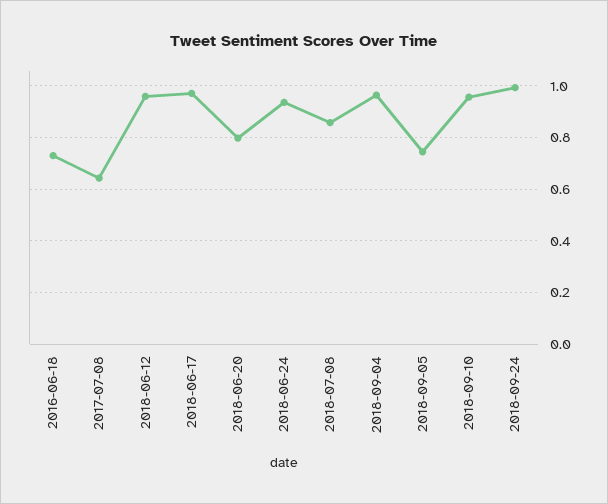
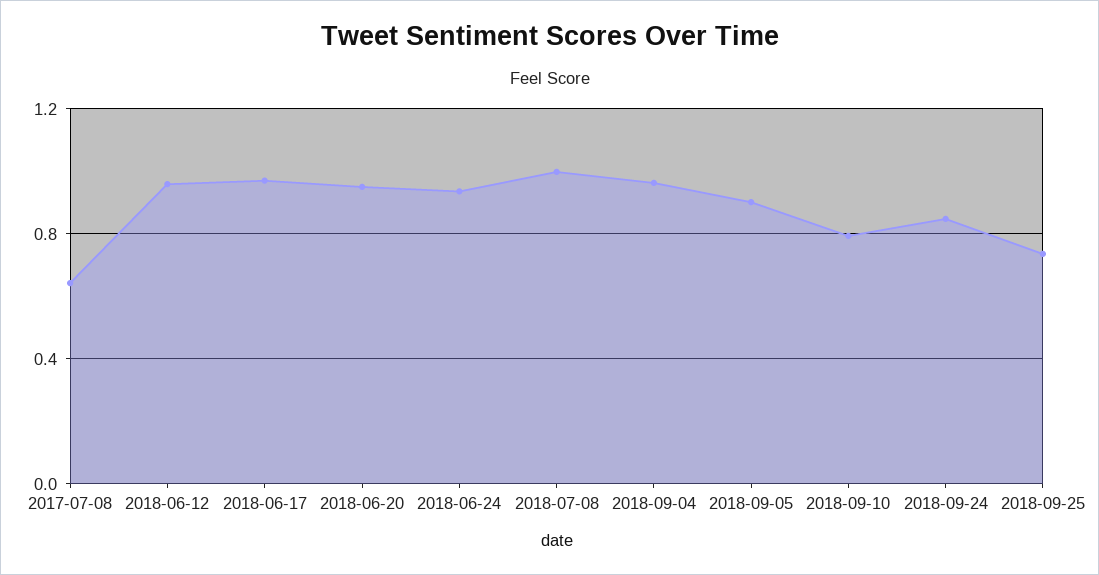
2016-06-18: 0.725 -> none
2018-06-20: 0.8 -> 0.95
2018-07-08: 0.85 -> 1
2018-09-05: 0.75 -> 0.9
2018-09-10: 0.95 -> 0.8
2018-09-24: 1 -> 0.85
2018-09-25: none -> 0.75

